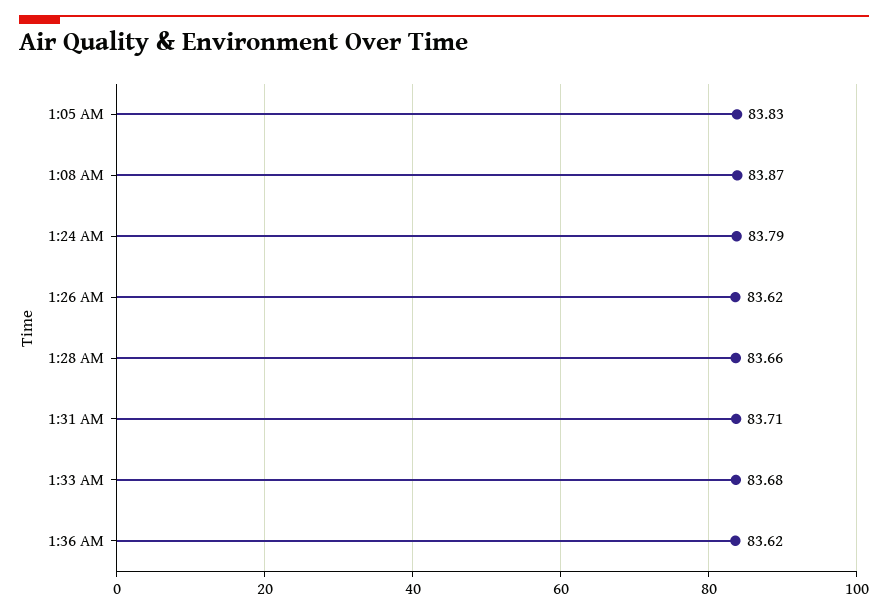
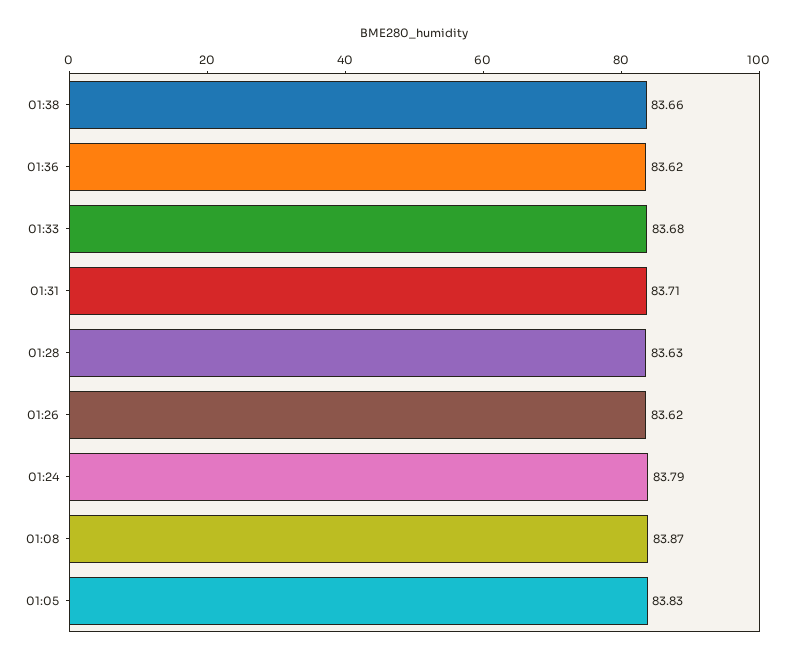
1:28 AM: 83.66 -> 83.63
01:38: none -> 83.66

